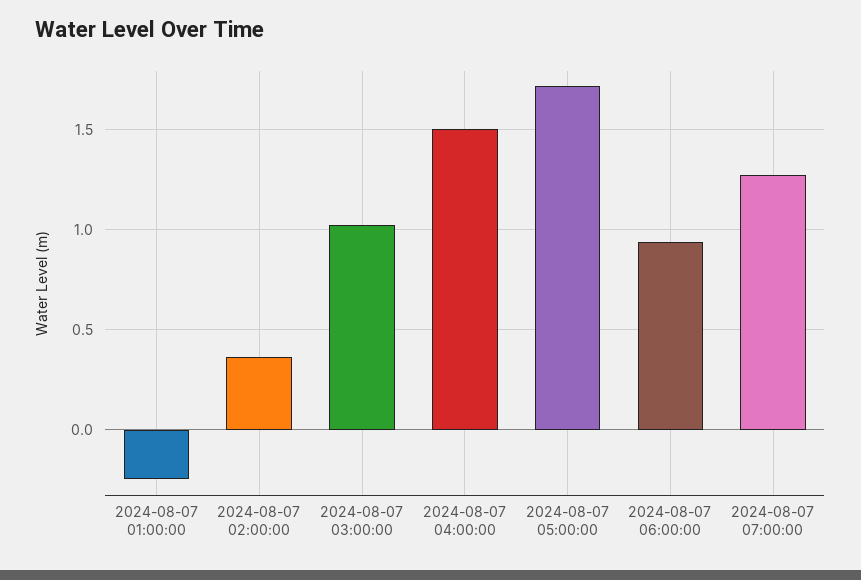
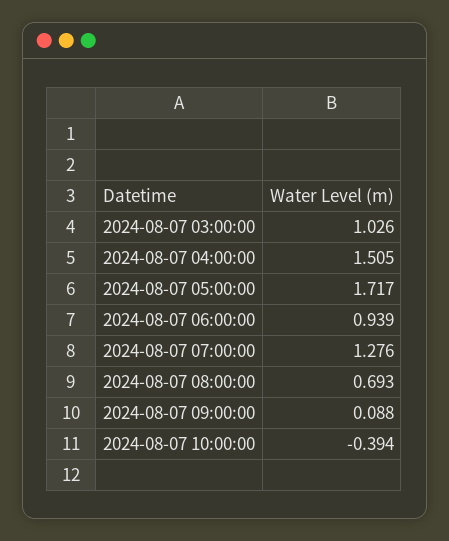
2024-08-07 01:00:00: -0.25 -> none
2024-08-07 02:00:00: 0.35 -> none
2024-08-07 08:00:00: none -> 0.693
2024-08-07 09:00:00: none -> 0.088
2024-08-07 10:00:00: none -> -0.394

